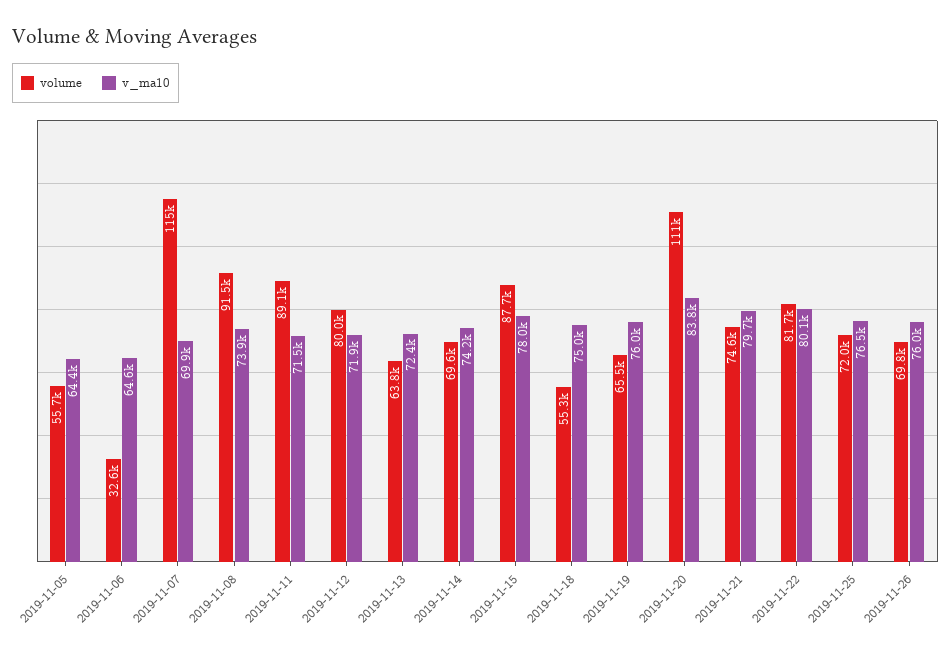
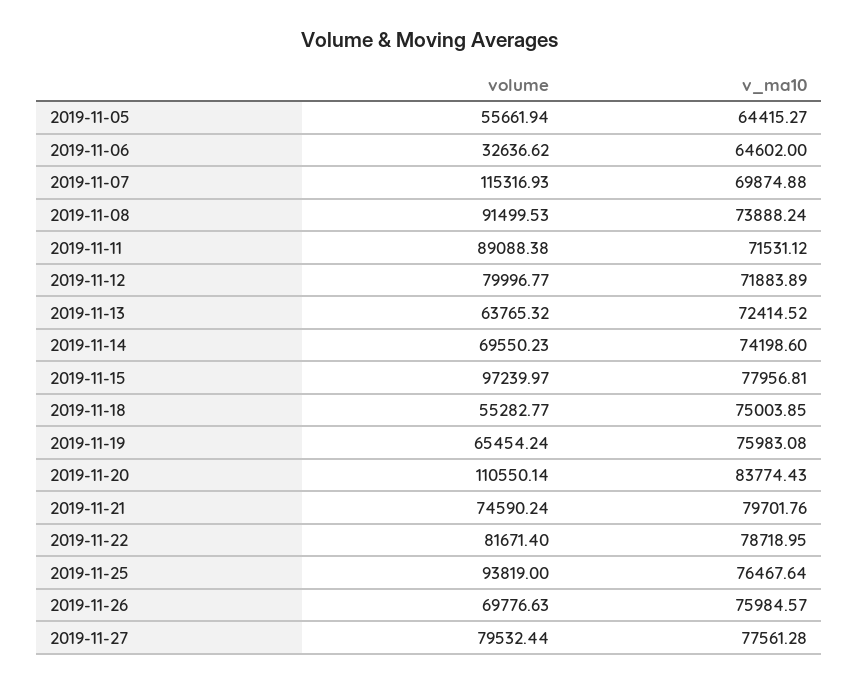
volume, 2019-11-15: 87700 -> 97239.97
v_ma10, 2019-11-22: 80100 -> 78718.95
volume, 2019-11-25: 72000 -> 93819
volume, 2019-11-27: none -> 79532.44
v_ma10, 2019-11-27: none -> 77561.28

